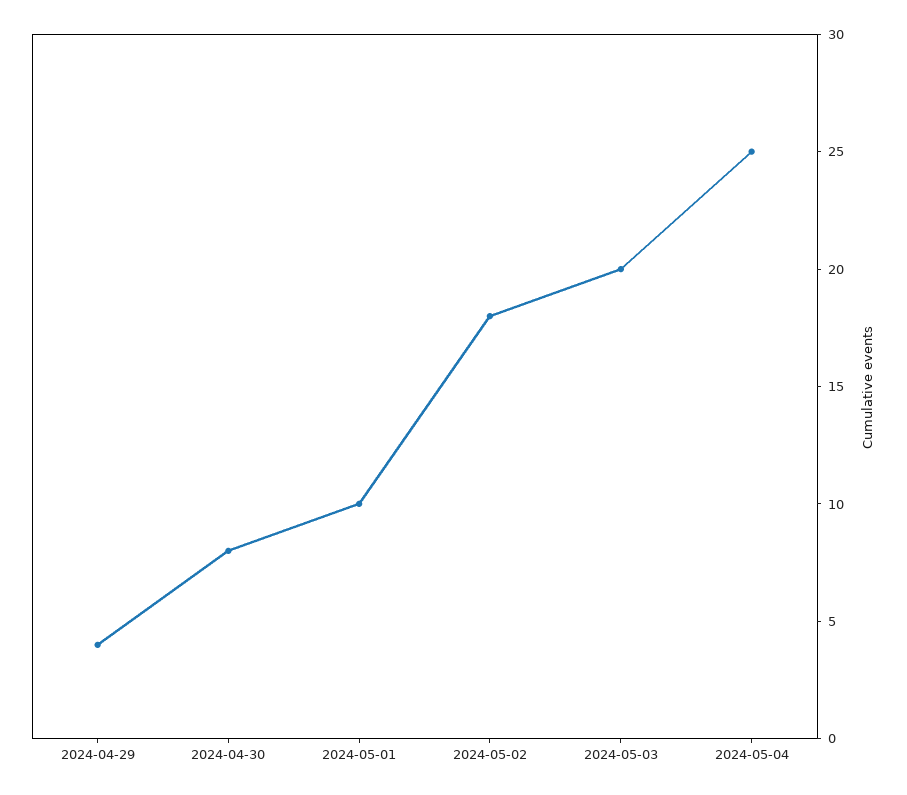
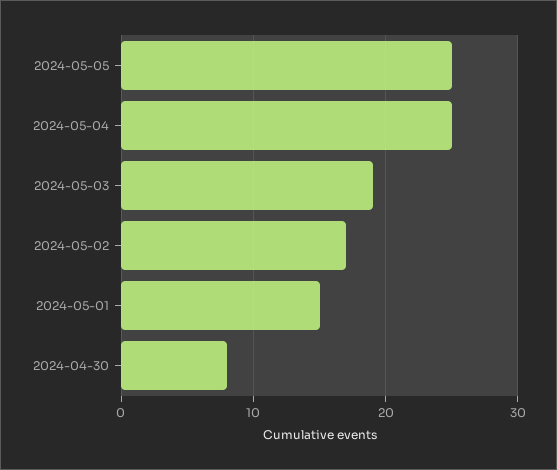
2024-04-29: 4 -> none
2024-05-01: 10 -> 15
2024-05-02: 18 -> 17
2024-05-03: 20 -> 19
2024-05-05: none -> 25

